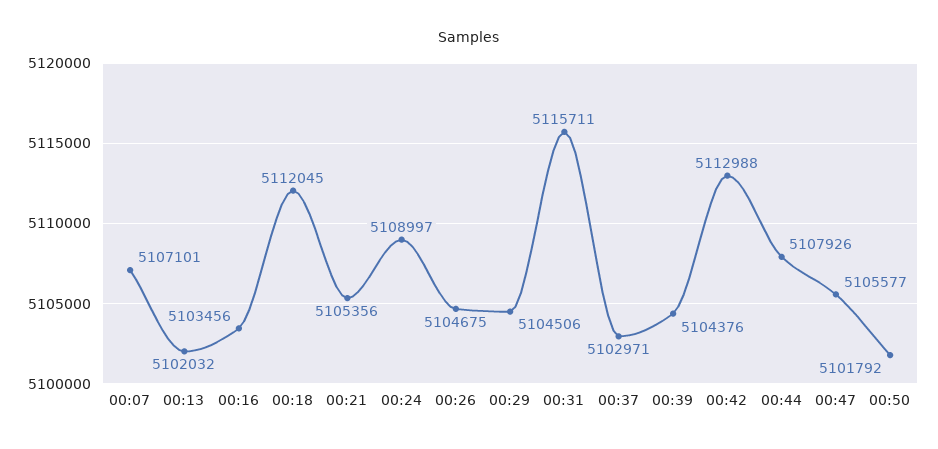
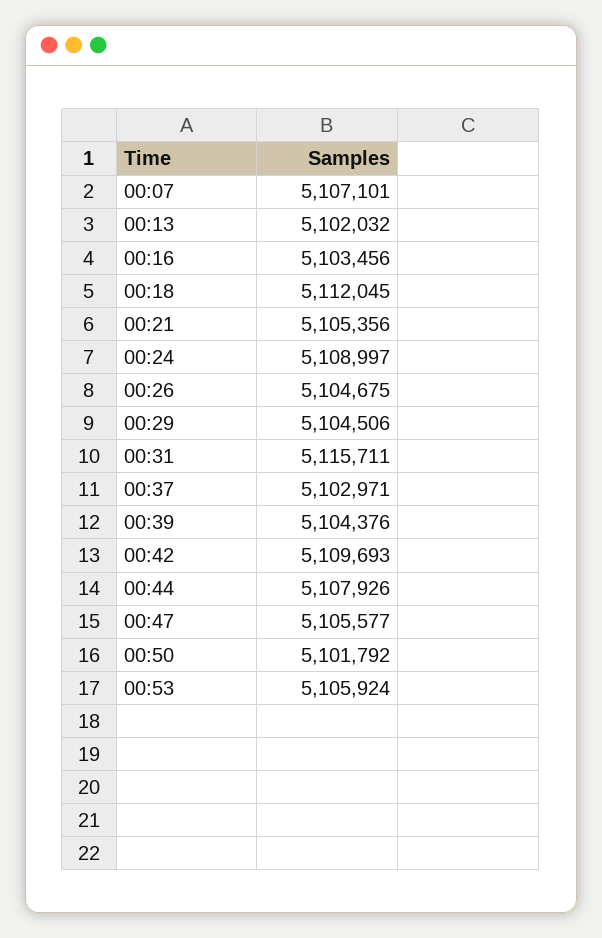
00:42: 5112988 -> 5109693
00:53: none -> 5105924

